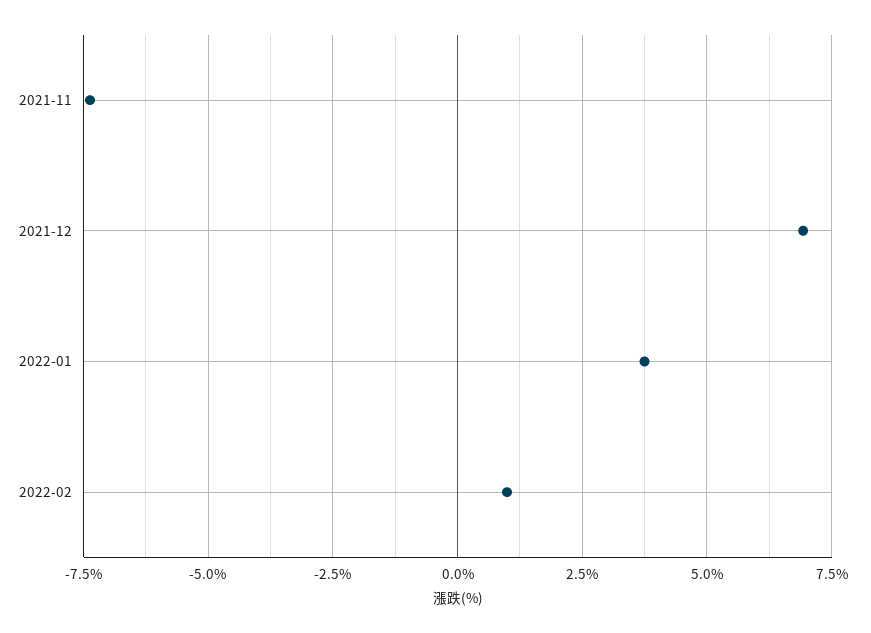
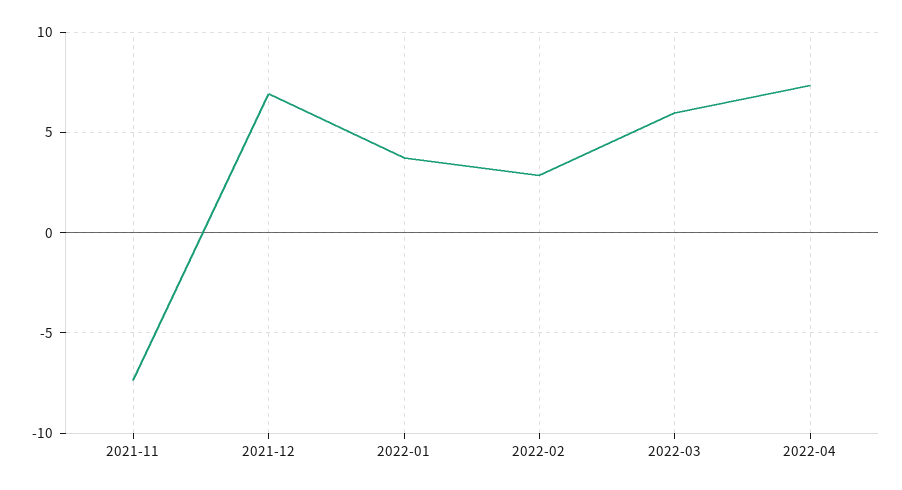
2022-02: 1 -> 3
2022-03: none -> 6
2022-04: none -> 7.5

